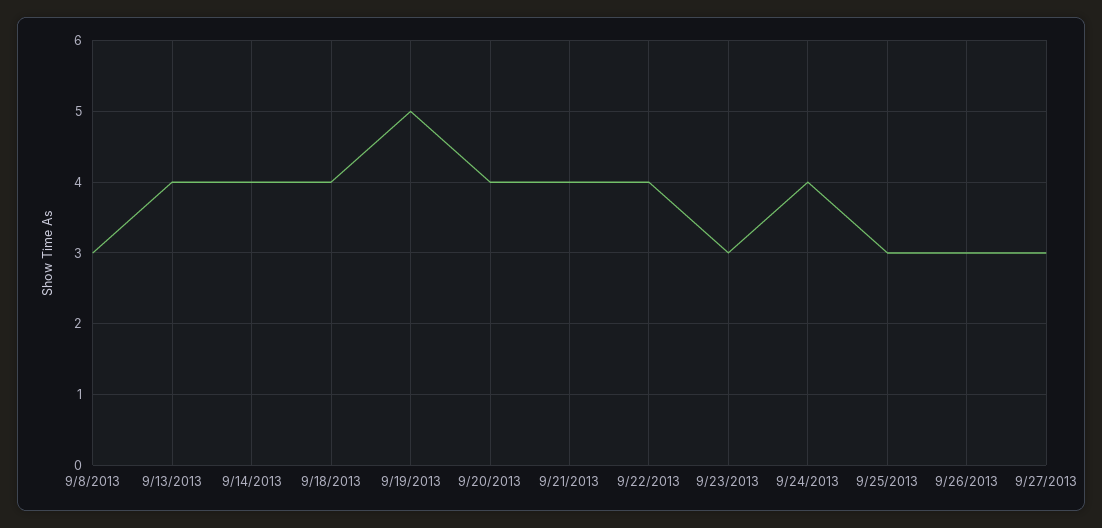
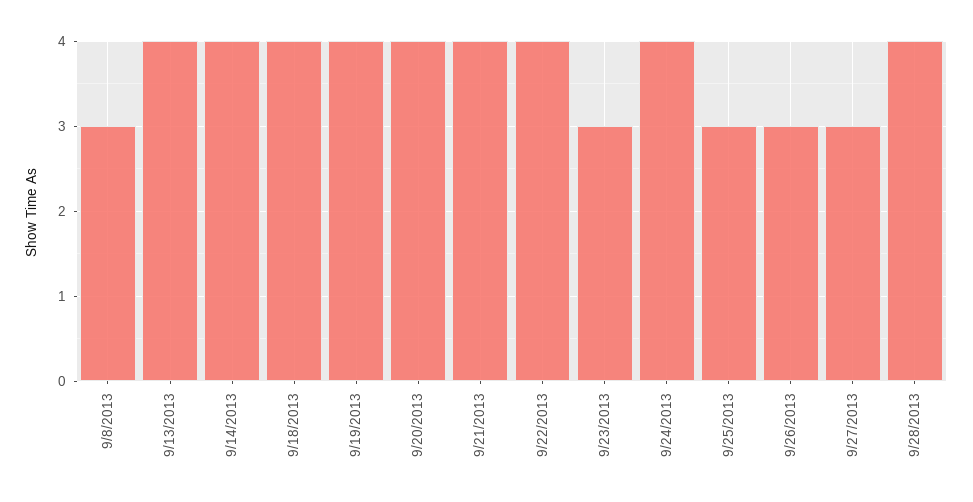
9/19/2013: 5 -> 4
9/28/2013: none -> 4

